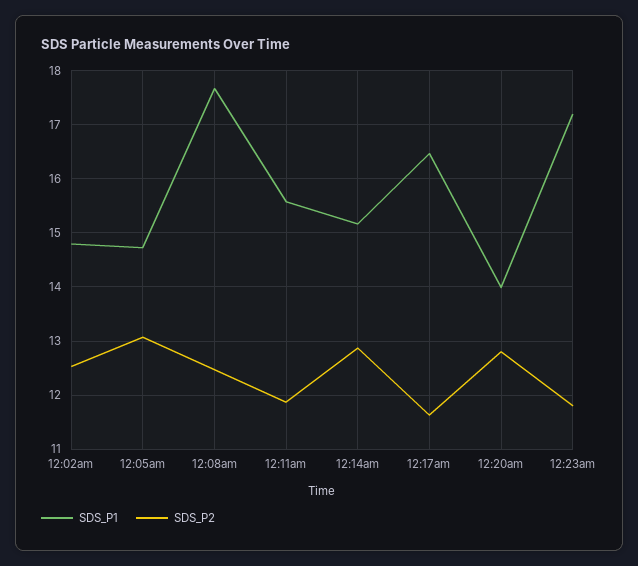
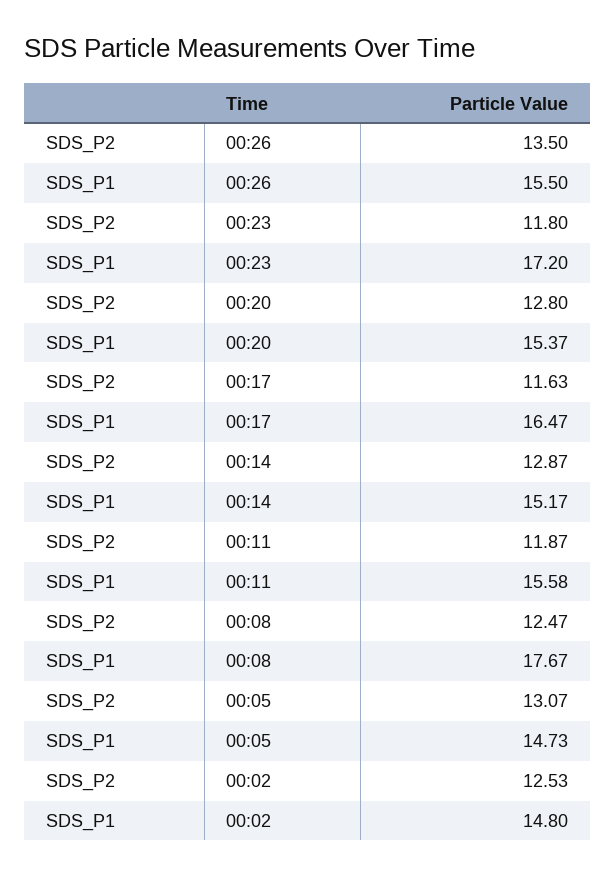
SDS_P1, 12:20am: 14 -> 15.37
SDS_P2, 00:26: none -> 13.5
SDS_P1, 00:26: none -> 15.5

